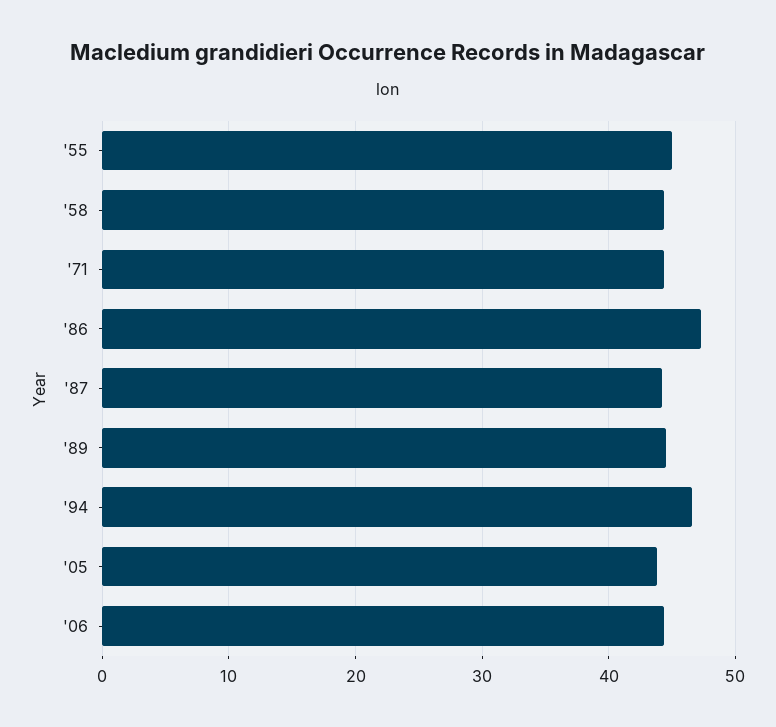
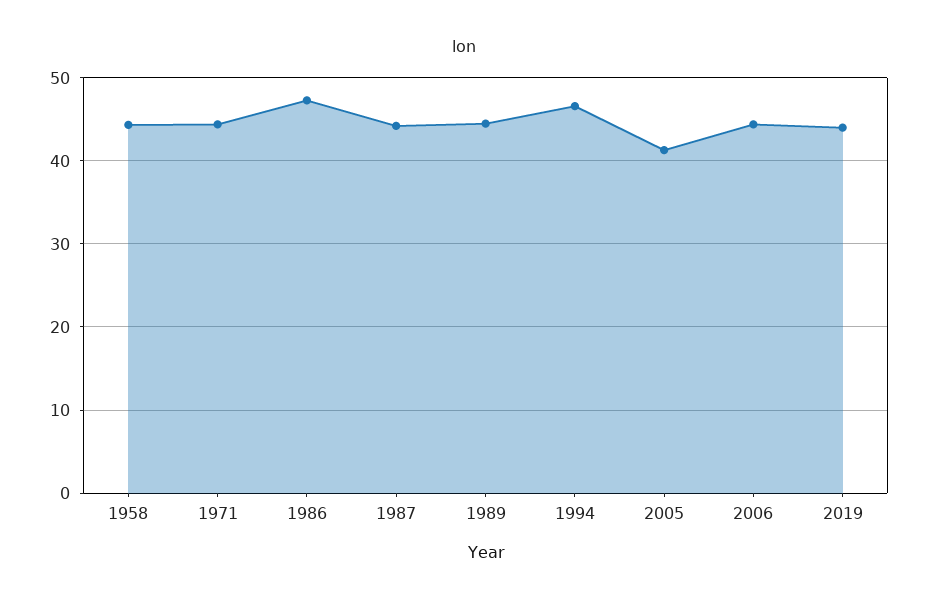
'55: 45 -> none
'05: 44 -> 41
2019: none -> 44

